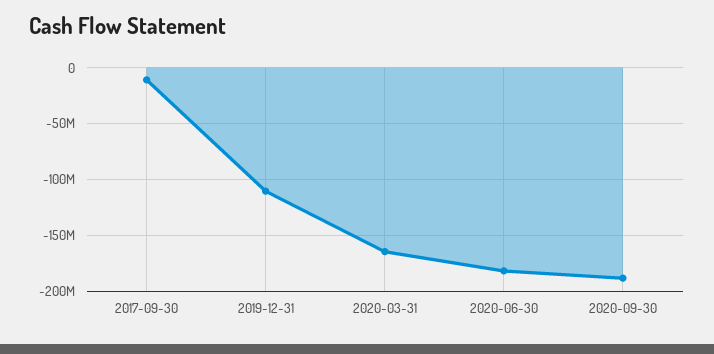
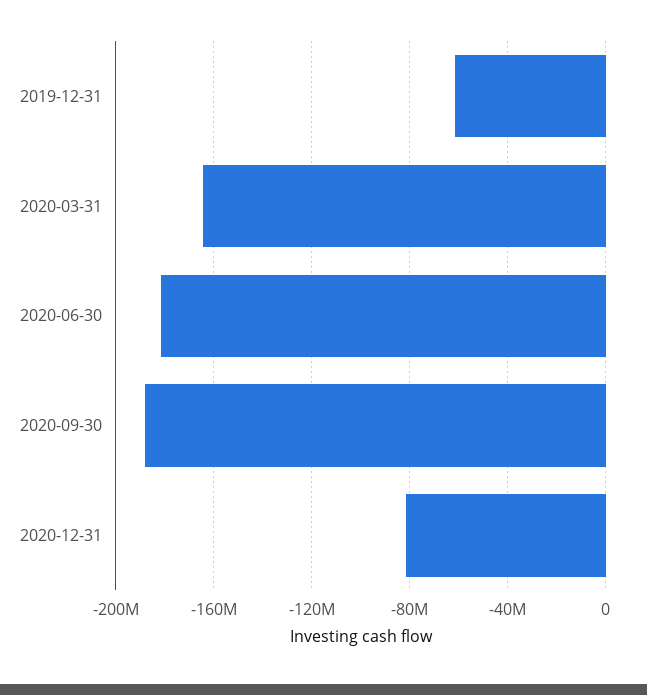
2017-09-30: -10000000 -> none
2019-12-31: -110000000 -> -60000000
2020-12-31: none -> -80000000

